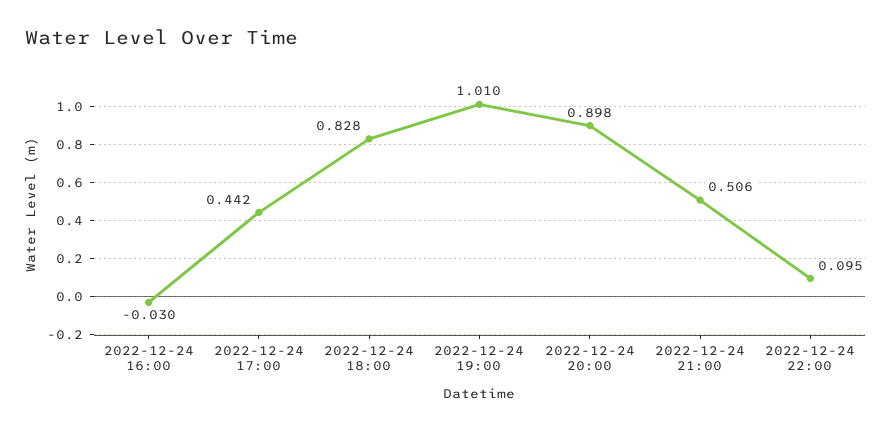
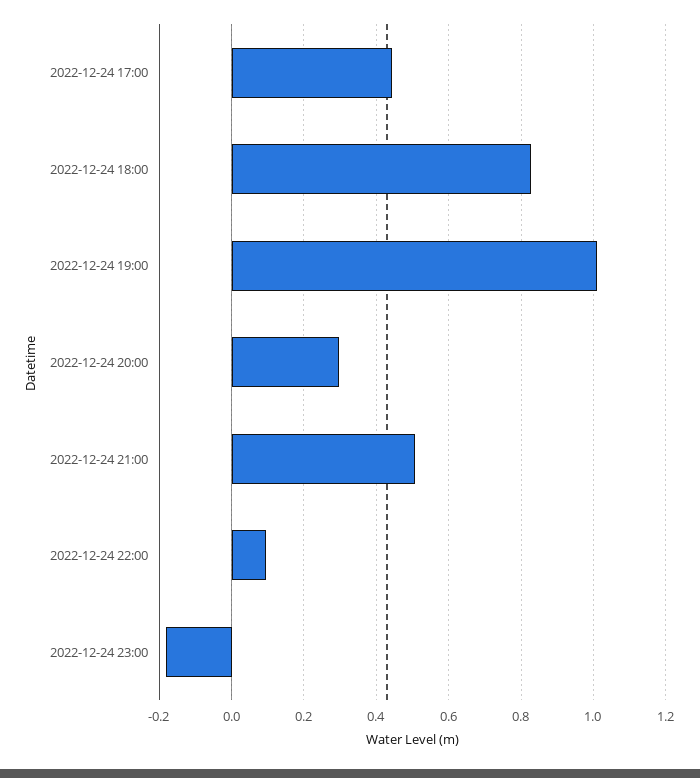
2022-12-24 16:00: -0.03 -> none
2022-12-24 20:00: 0.898 -> 0.3
2022-12-24 23:00: none -> -0.18

